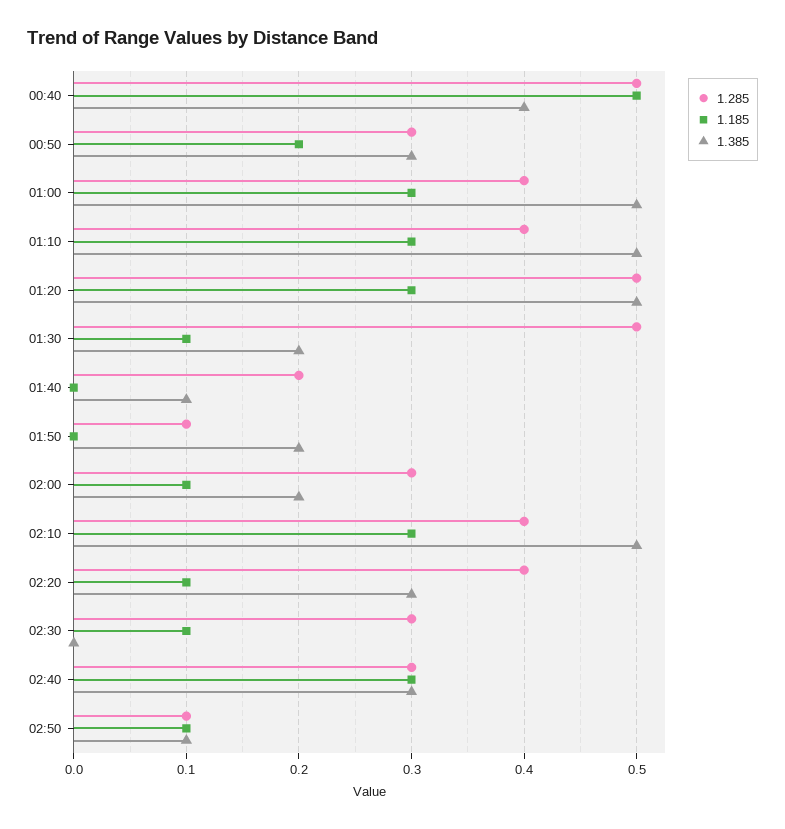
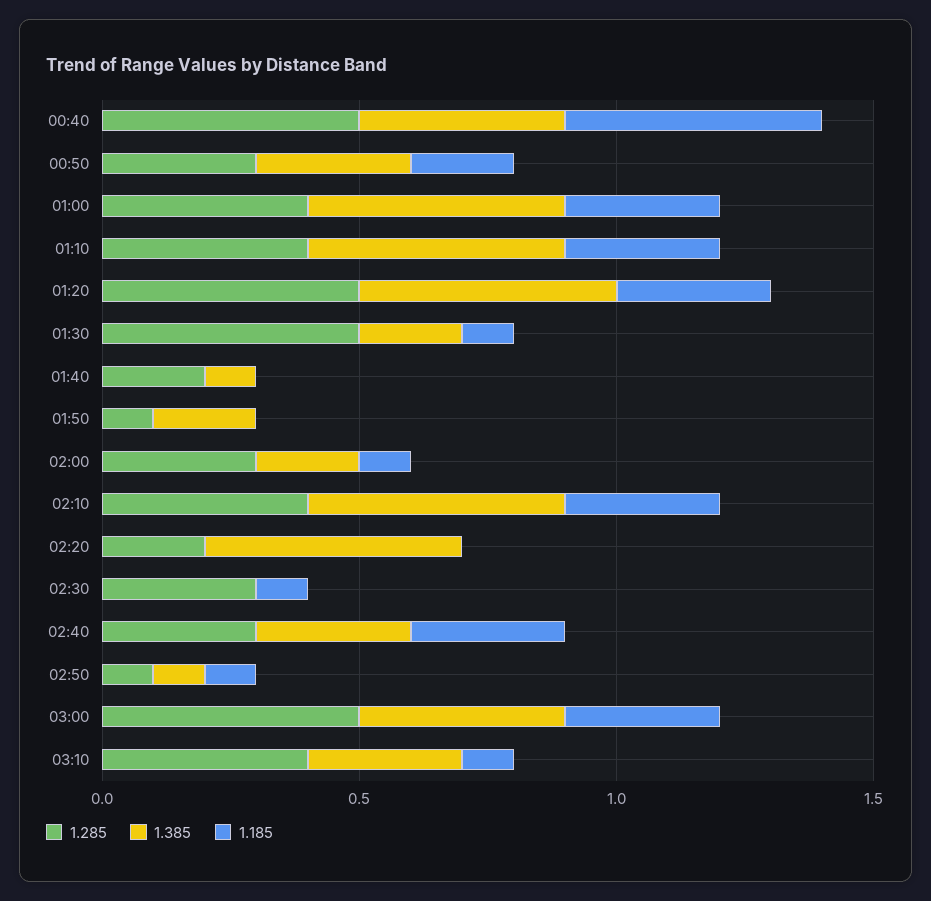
1.285, 02:20: 0.4 -> 0.2
1.185, 02:20: 0.1 -> 0
1.385, 02:20: 0.3 -> 0.5
1.285, 03:00: none -> 0.5
1.385, 03:00: none -> 0.4
1.185, 03:00: none -> 0.3
1.285, 03:10: none -> 0.4
1.385, 03:10: none -> 0.3
1.185, 03:10: none -> 0.1

